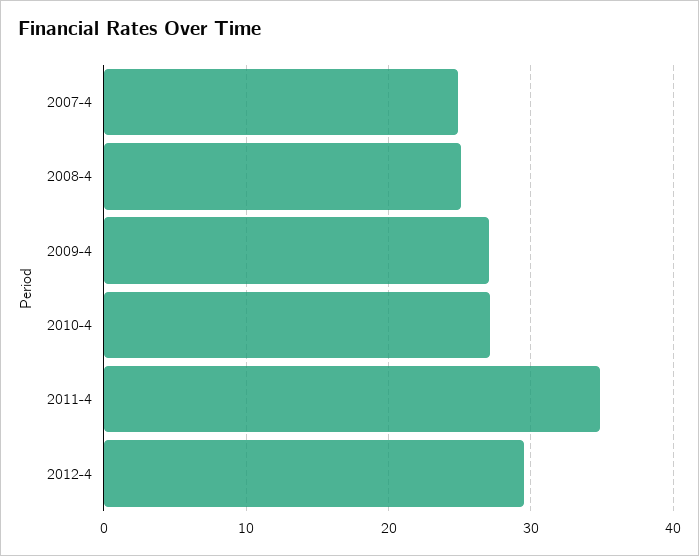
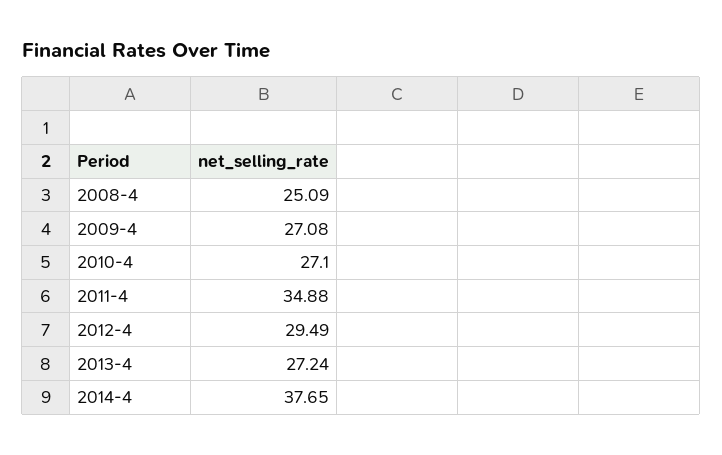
2007-4: 25 -> none
2013-4: none -> 27.24
2014-4: none -> 37.65

